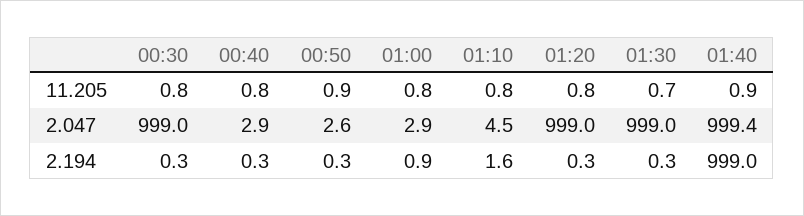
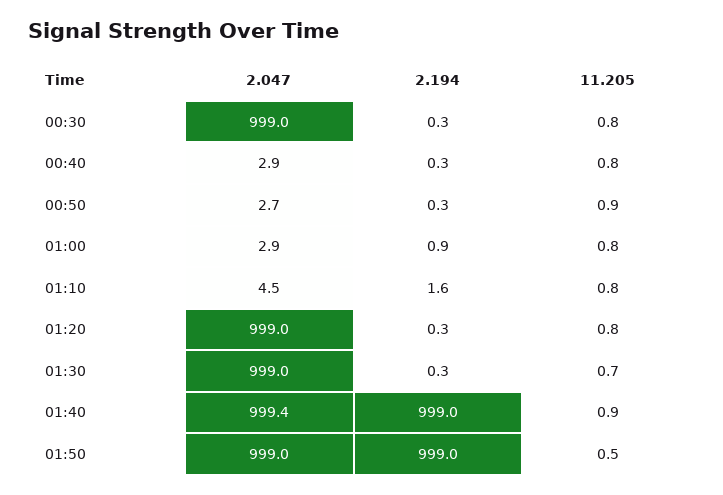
00:50, 2.047: 2.6 -> 2.7
01:50, 2.047: none -> 999
01:50, 2.194: none -> 999
01:50, 11.205: none -> 0.5

